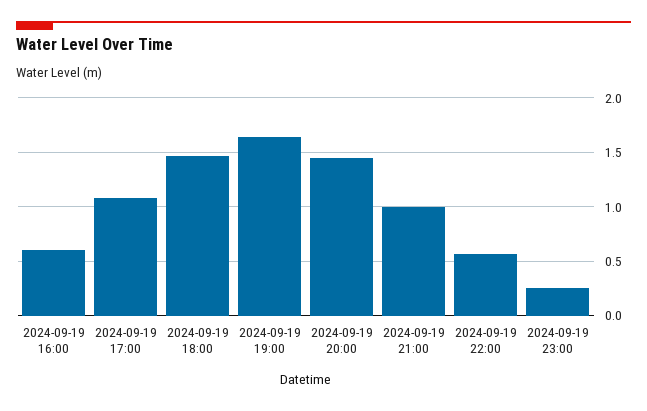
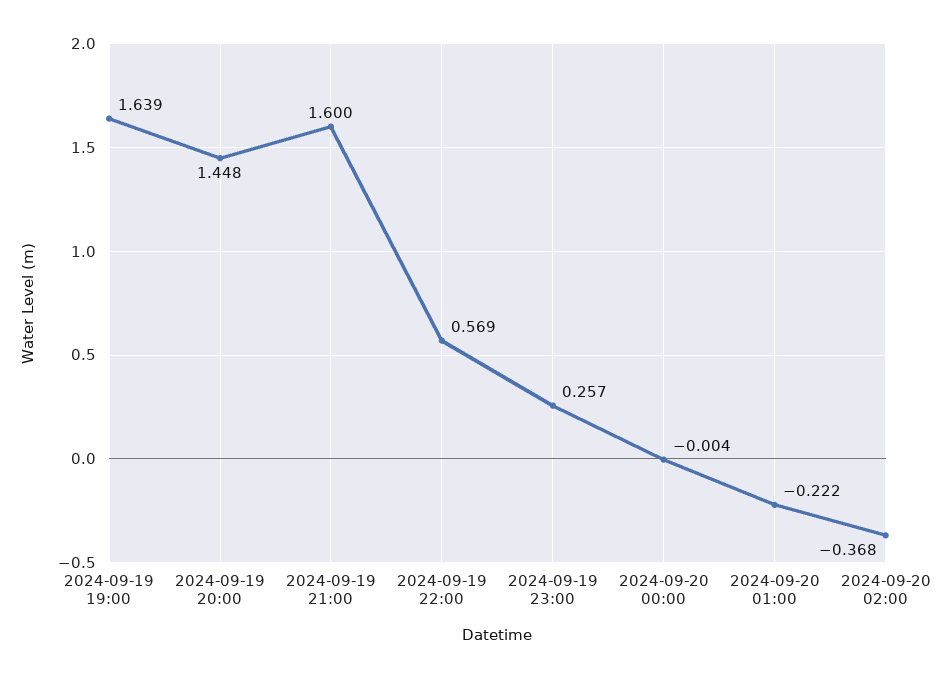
2024-09-19 16:00: 0.6 -> none
2024-09-19 17:00: 1.1 -> none
2024-09-19 18:00: 1.5 -> none
2024-09-19 21:00: 1 -> 1.6
2024-09-20 00:00: none -> -0.004
2024-09-20 01:00: none -> -0.222
2024-09-20 02:00: none -> -0.368

